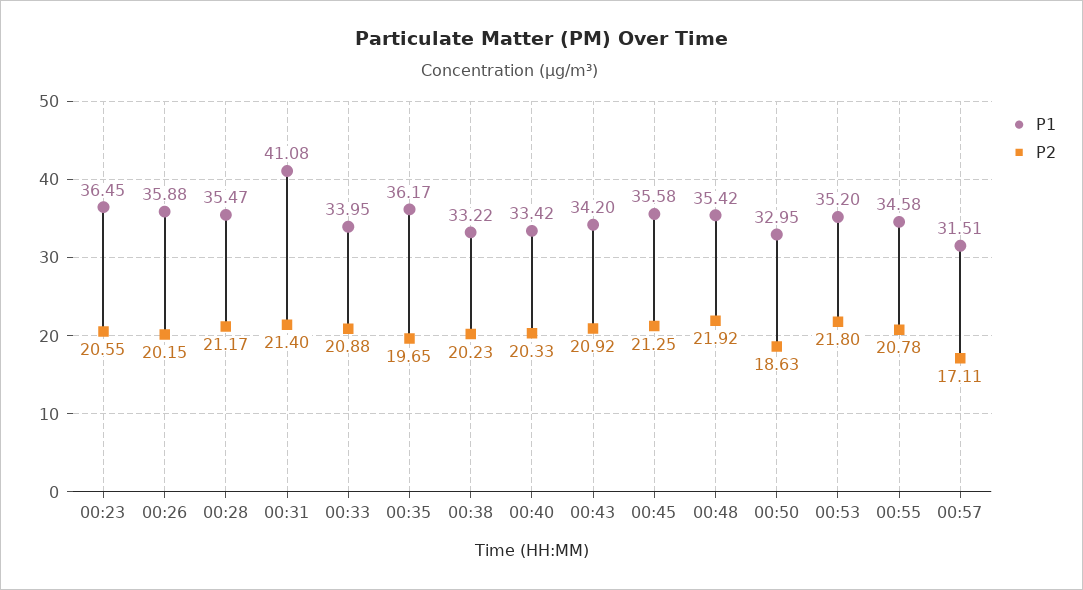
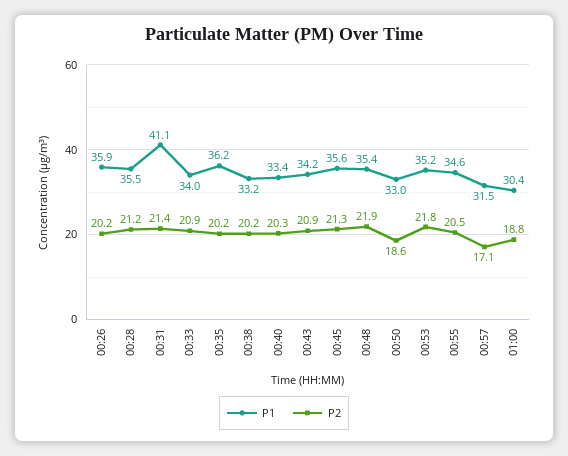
P1, 00:23: 36.45 -> none
P2, 00:23: 20.55 -> none
P2, 00:35: 19.65 -> 20.2
P2, 00:55: 20.78 -> 20.5
P1, 01:00: none -> 30.4
P2, 01:00: none -> 18.8

